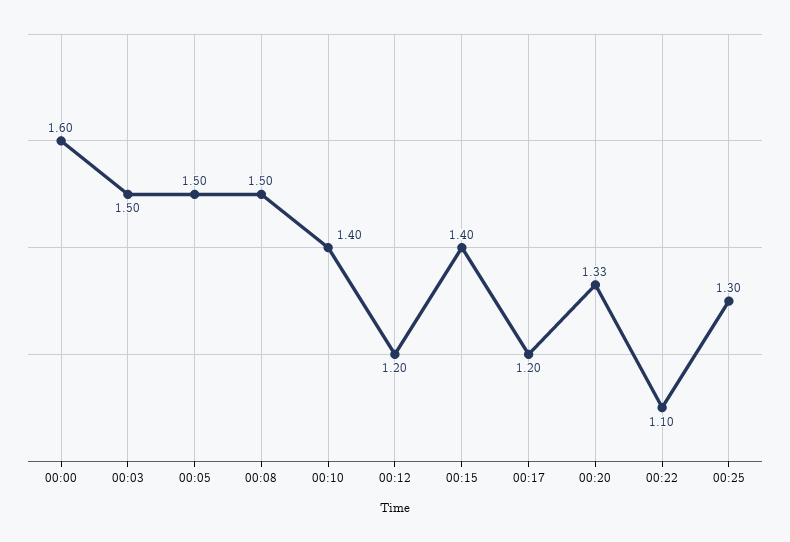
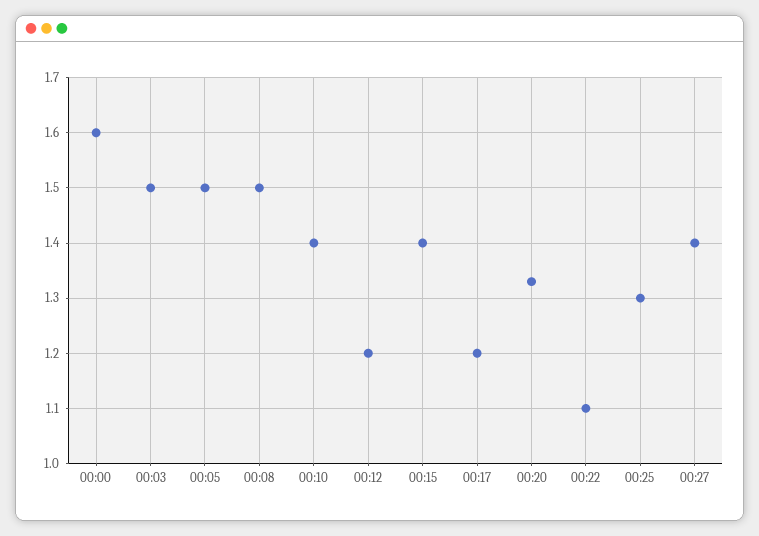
00:27: none -> 1.4

